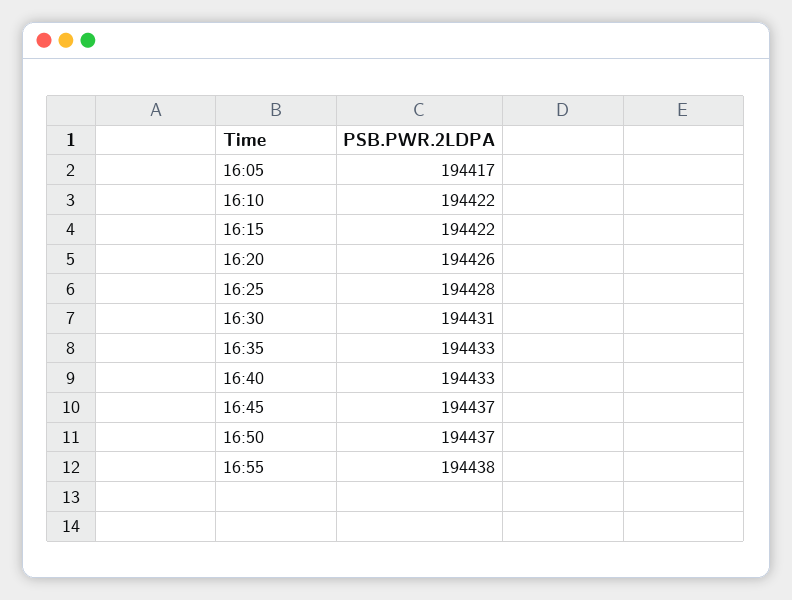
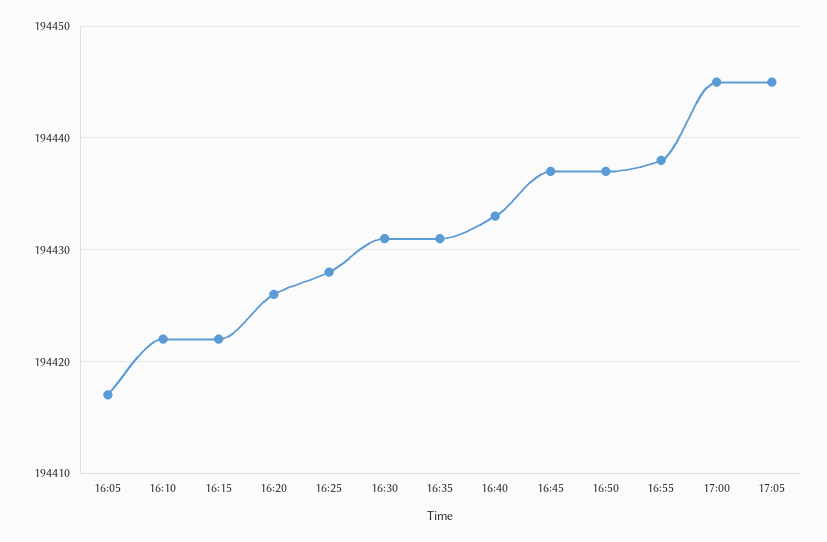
16:35: 194433 -> 194431
17:00: none -> 194445
17:05: none -> 194445

